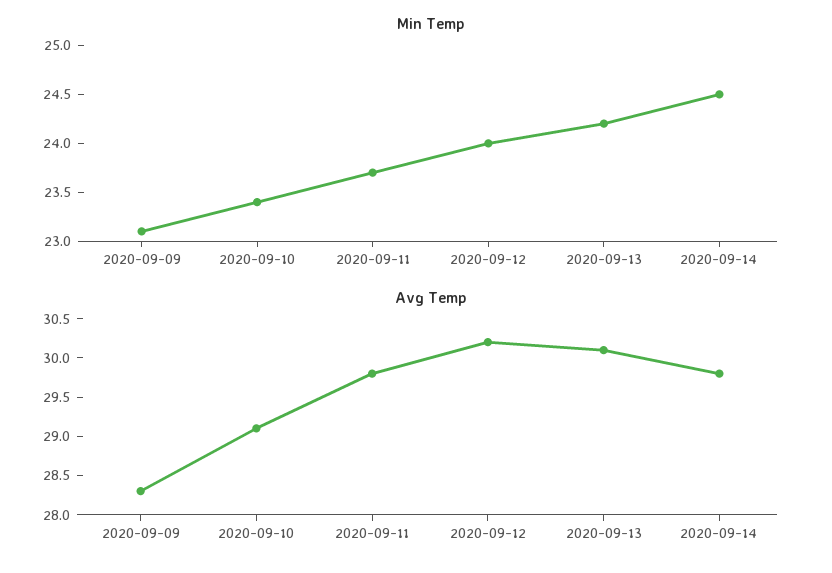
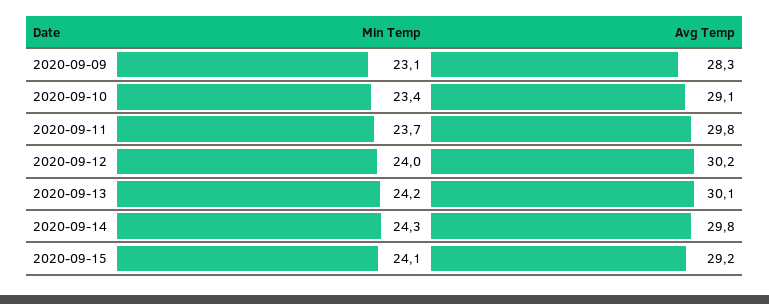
Min Temp, 2020-09-14: 24.5 -> 24.3
Min Temp, 2020-09-15: none -> 24.1
Avg Temp, 2020-09-15: none -> 29.2

